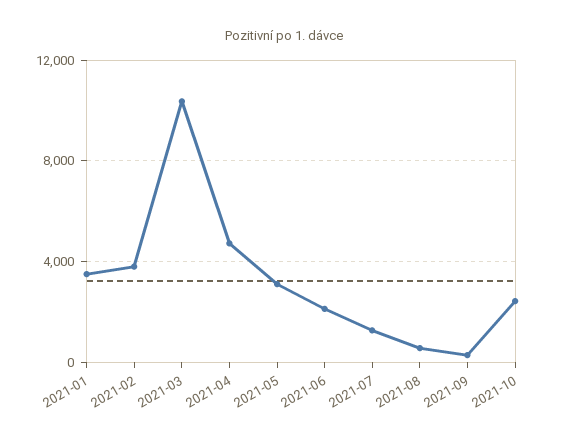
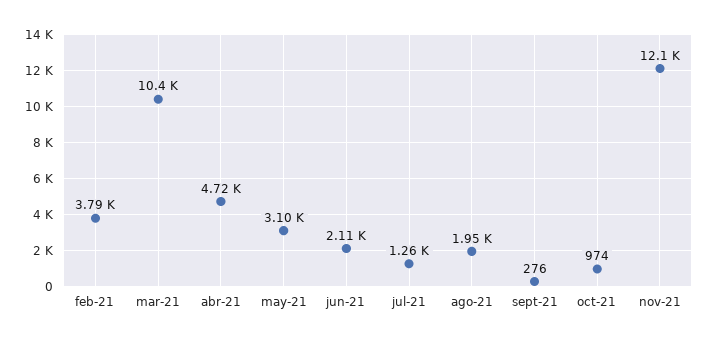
2021-01: 3500 -> none
2021-08: 500 -> 1950
2021-10: 2500 -> 974
nov-21: none -> 12100

